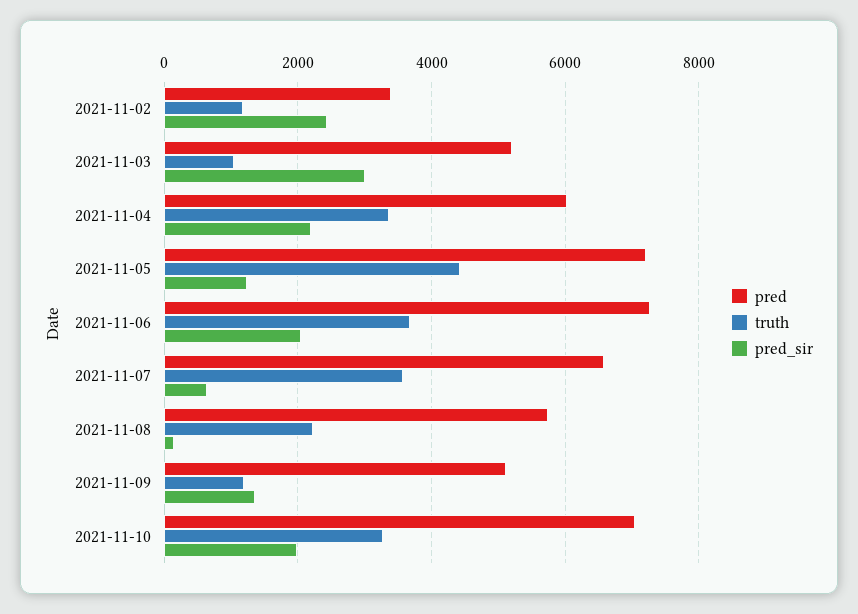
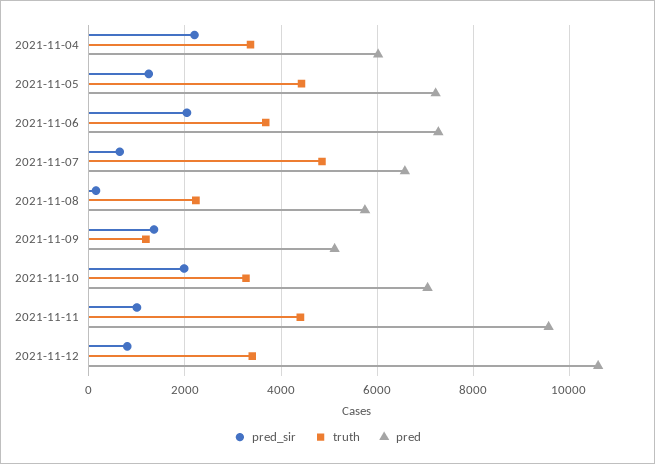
pred, 2021-11-02: 3400 -> none
truth, 2021-11-02: 1200 -> none
pred_sir, 2021-11-02: 2400 -> none
pred, 2021-11-03: 5200 -> none
truth, 2021-11-03: 1000 -> none
pred_sir, 2021-11-03: 3000 -> none
truth, 2021-11-07: 3600 -> 4800
pred_sir, 2021-11-11: none -> 1000
truth, 2021-11-11: none -> 4400
pred, 2021-11-11: none -> 9600
pred_sir, 2021-11-12: none -> 800
truth, 2021-11-12: none -> 3400
pred, 2021-11-12: none -> 10600

